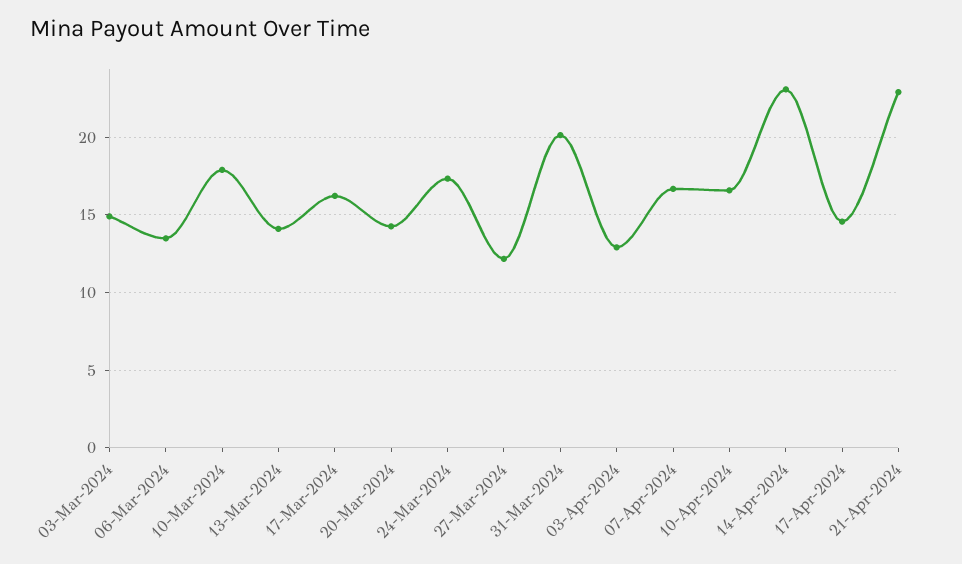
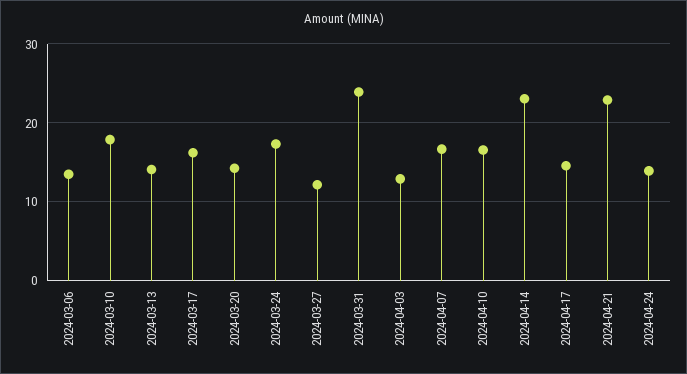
03-Mar-2024: 15 -> none
31-Mar-2024: 20 -> 24
2024-04-24: none -> 14

